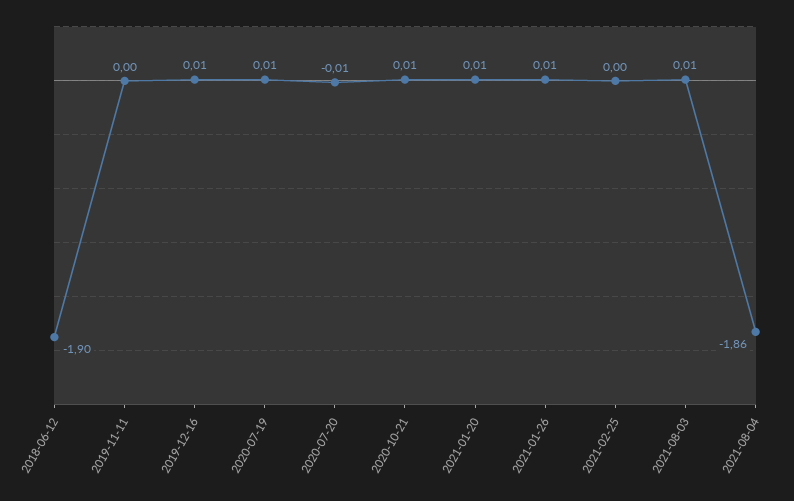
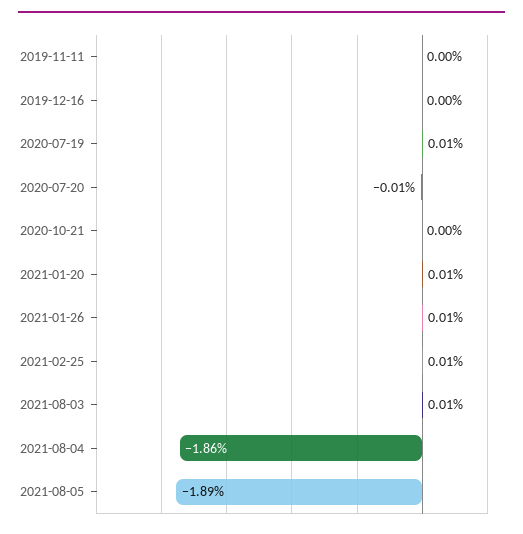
2018-06-12: -1.9 -> none
2019-12-16: 0.01 -> 0
2020-10-21: 0.01 -> 0
2021-02-25: 0 -> 0.01
2021-08-05: none -> -1.89

